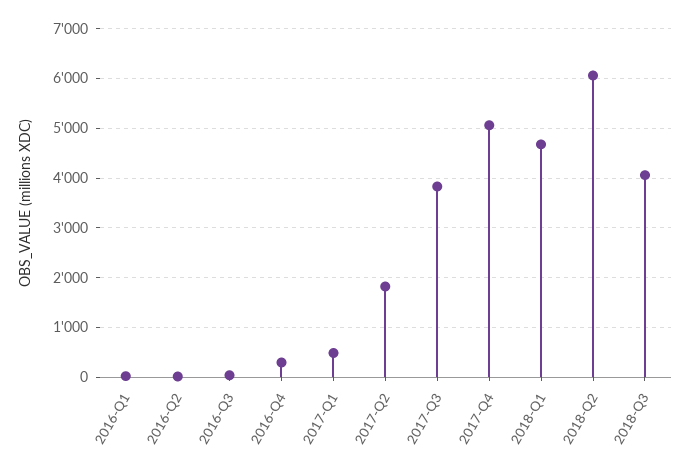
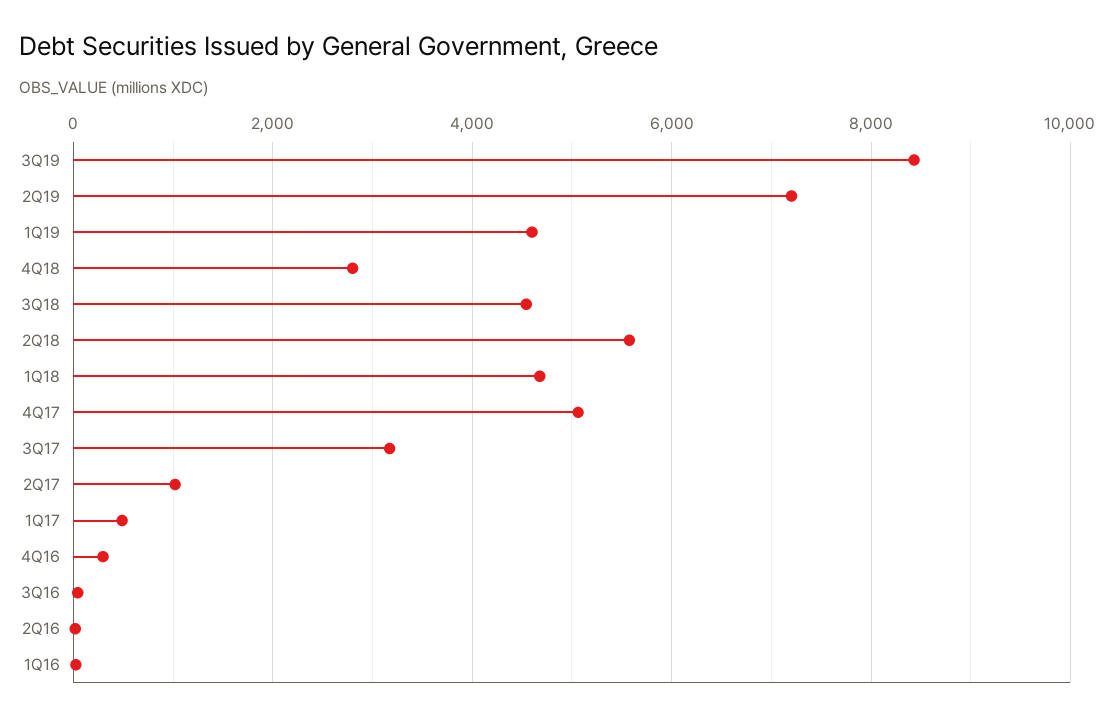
2017-Q2: 1800 -> 1000
2017-Q3: 3800 -> 3200
2018-Q2: 6000 -> 5600
2018-Q3: 4000 -> 4600
3Q19: none -> 8400
2Q19: none -> 7200
1Q19: none -> 4600
4Q18: none -> 2800

